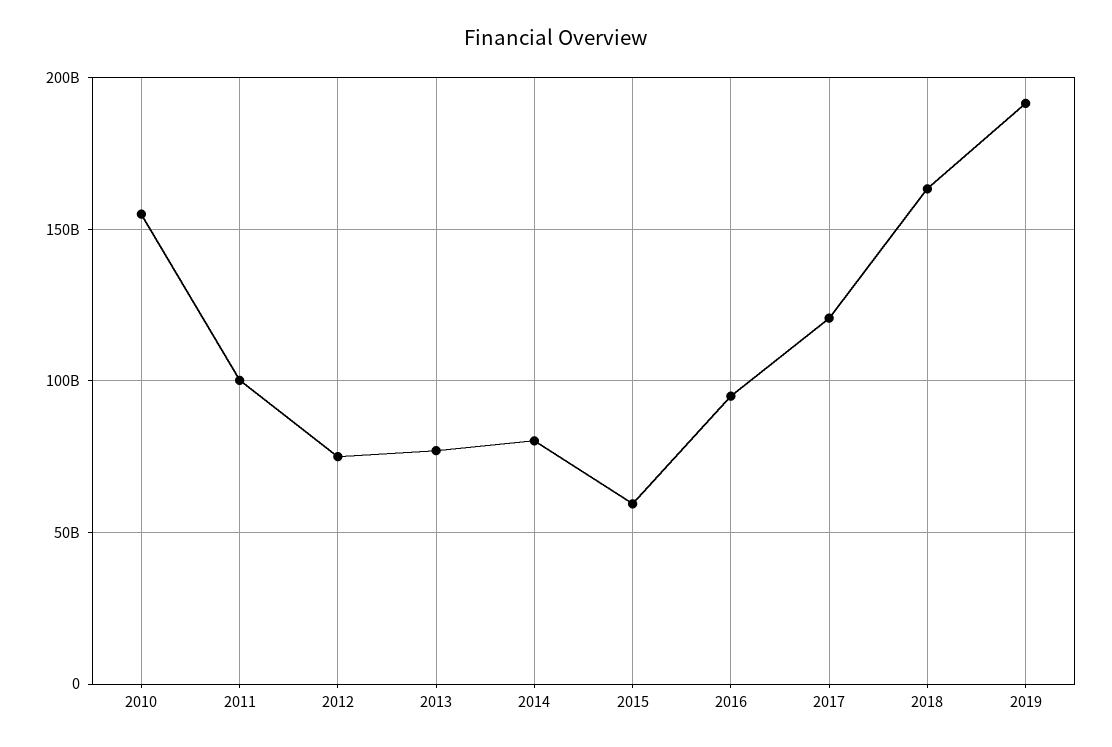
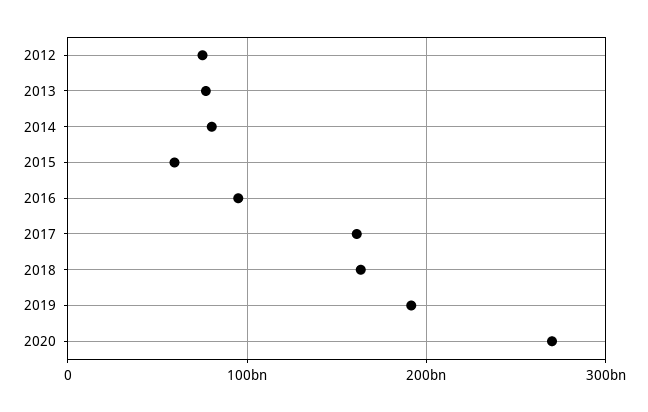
2010: 155000000000 -> none
2011: 100000000000 -> none
2017: 120000000000 -> 160000000000
2020: none -> 270000000000

